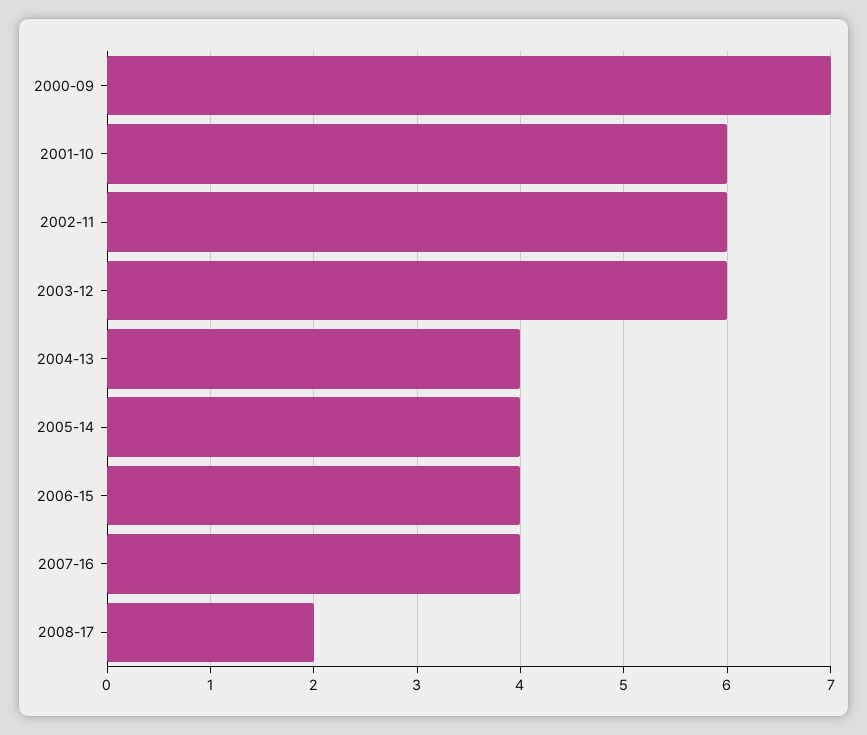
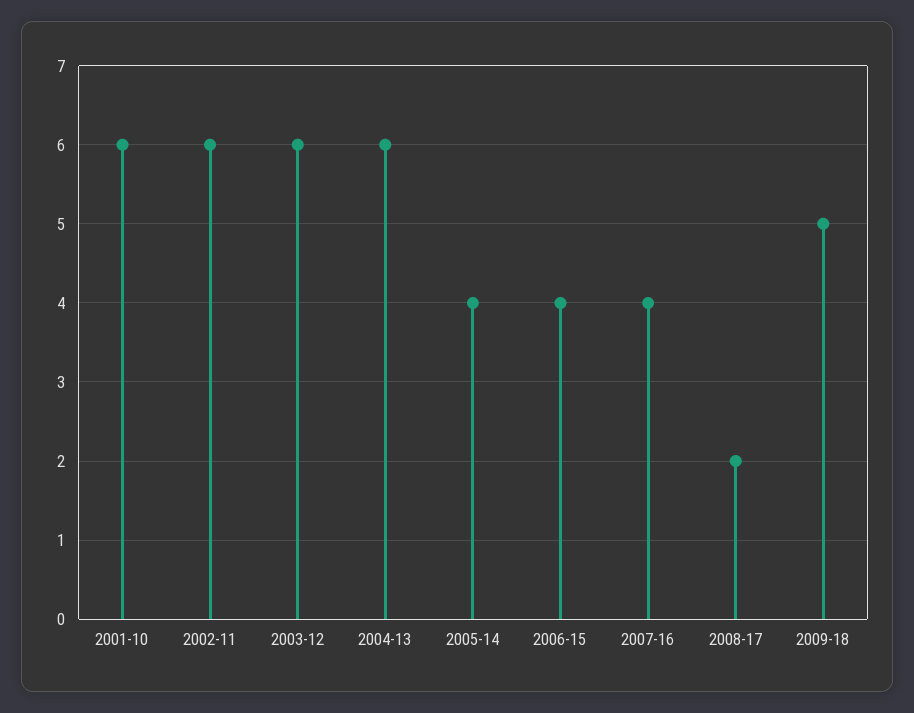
2000-09: 7 -> none
2004-13: 4 -> 6
2009-18: none -> 5

